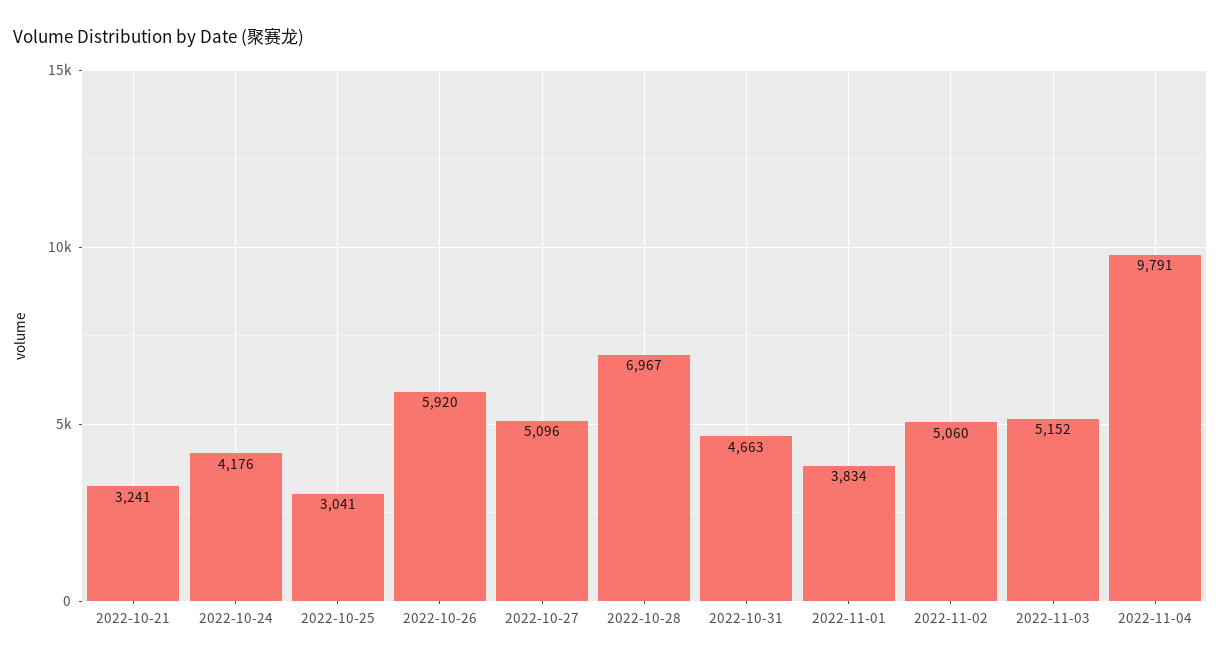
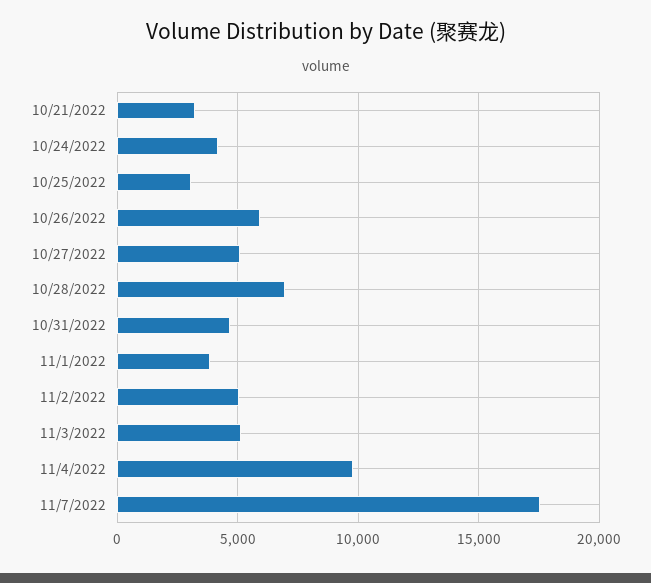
11/7/2022: none -> 17500

